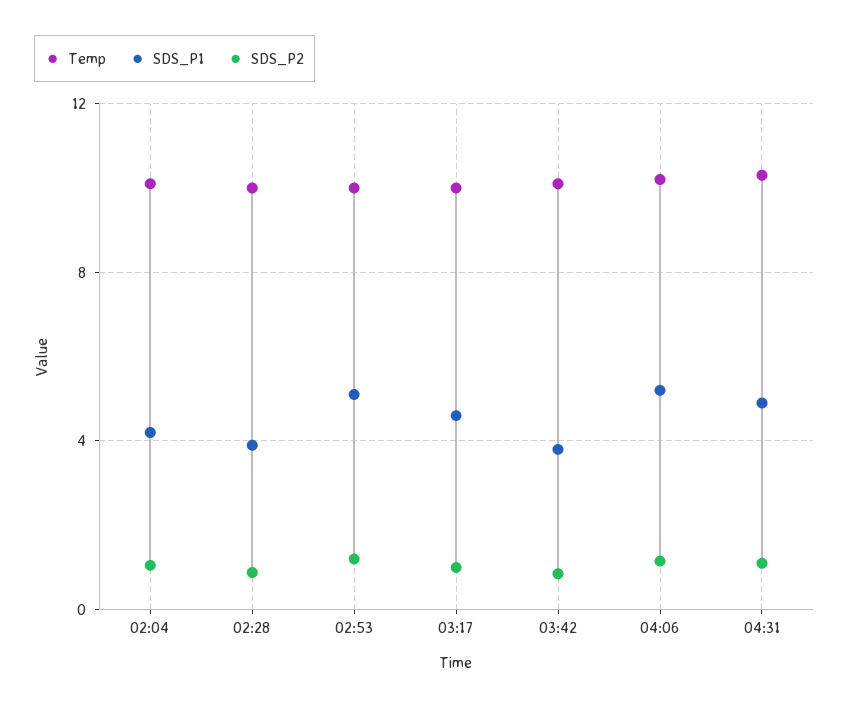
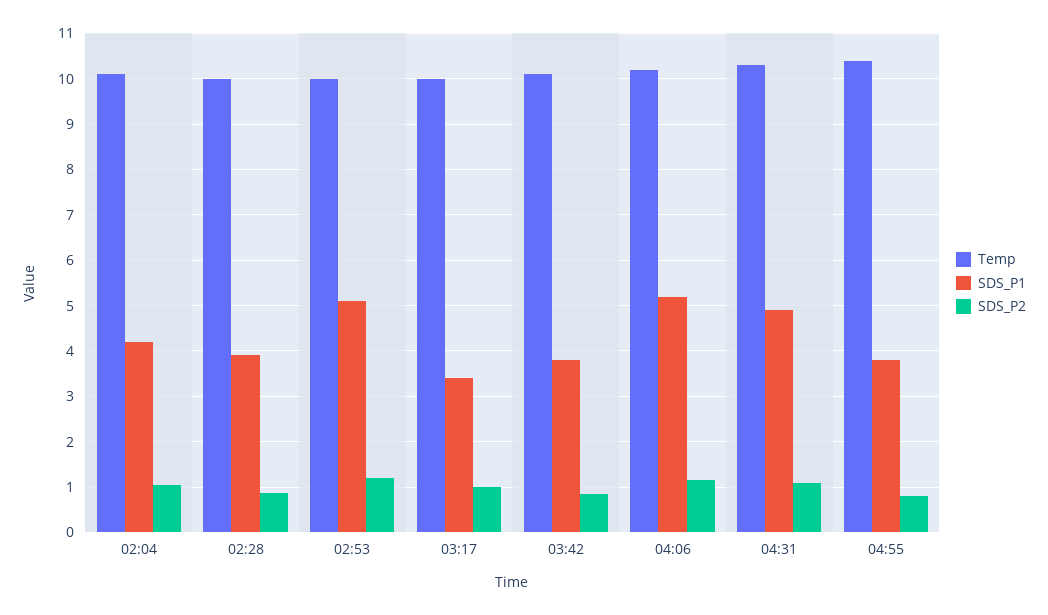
SDS_P1, 03:17: 4.5 -> 3.4
Temp, 04:55: none -> 10.4
SDS_P1, 04:55: none -> 3.8
SDS_P2, 04:55: none -> 0.8

